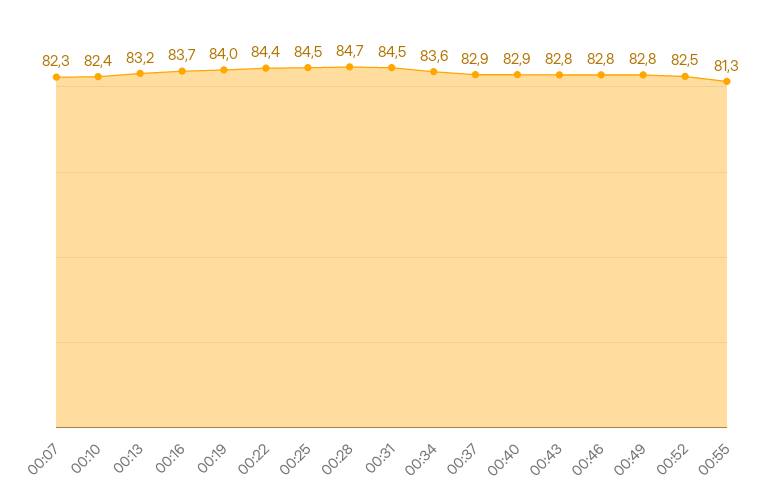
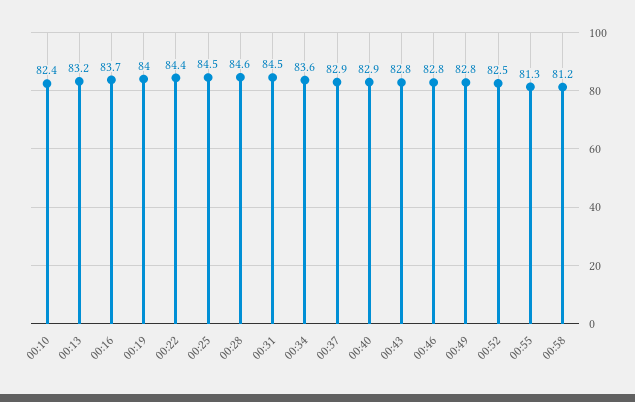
00:07: 82.3 -> none
00:28: 84.7 -> 84.6
00:58: none -> 81.2

